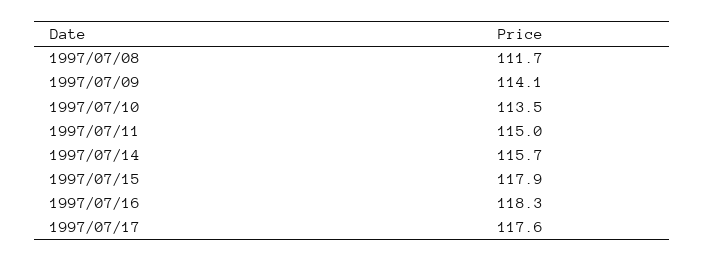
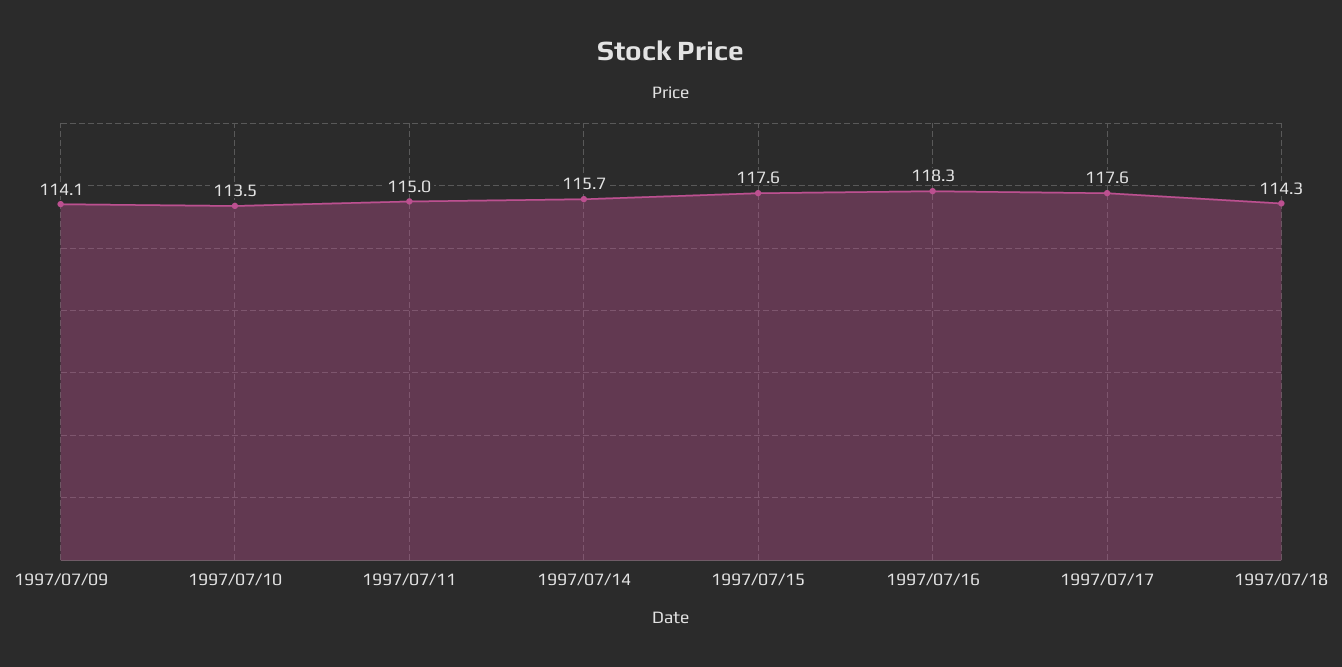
1997/07/08: 111.7 -> none
1997/07/15: 117.9 -> 117.6
1997/07/18: none -> 114.3

